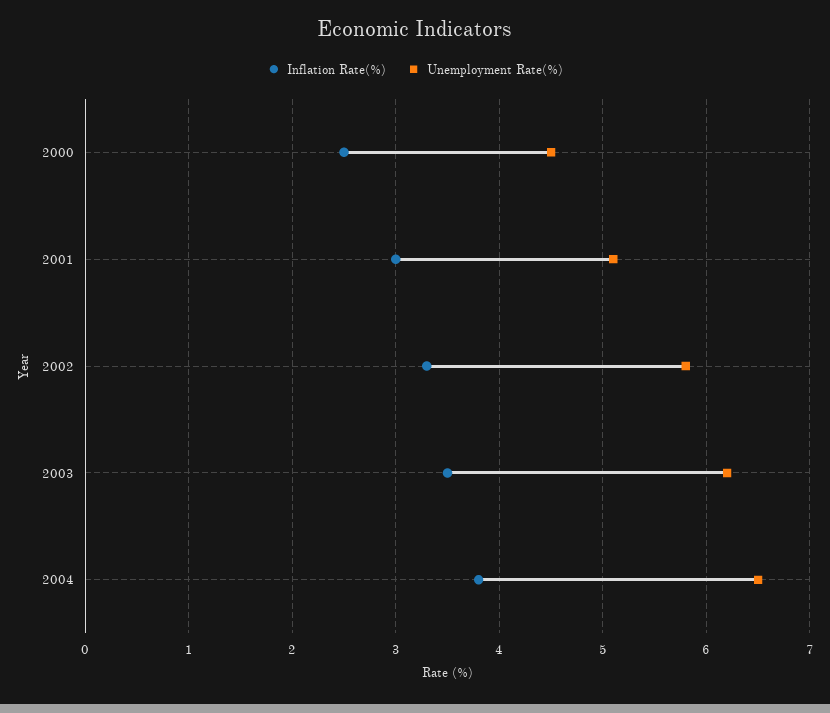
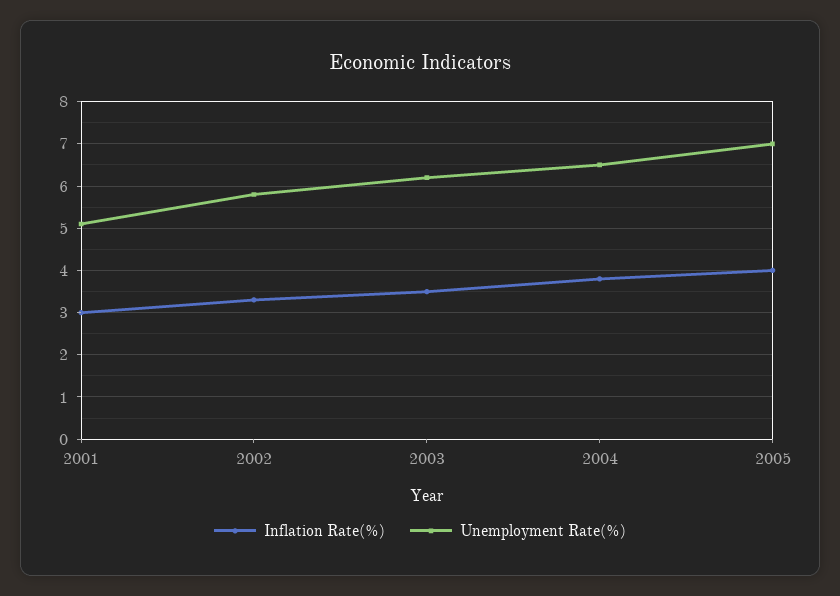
Inflation Rate(%), 2000: 2.5 -> none
Unemployment Rate(%), 2000: 4.5 -> none
Inflation Rate(%), 2005: none -> 4
Unemployment Rate(%), 2005: none -> 7

